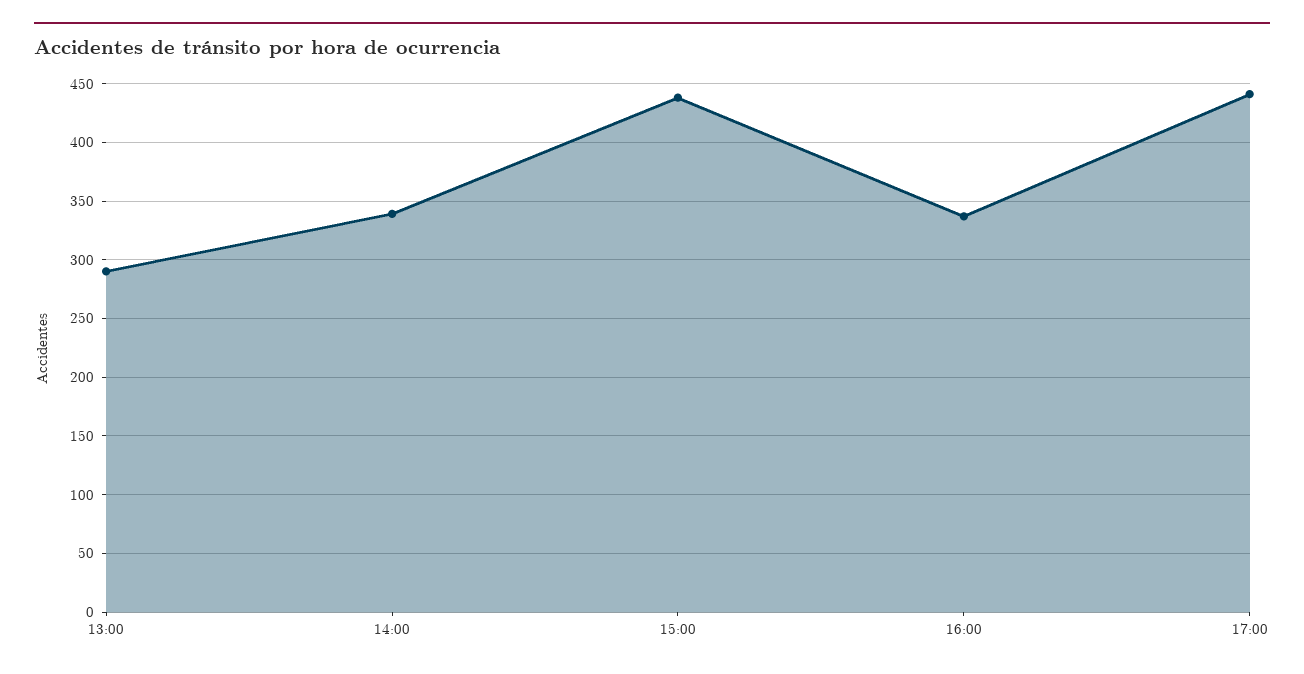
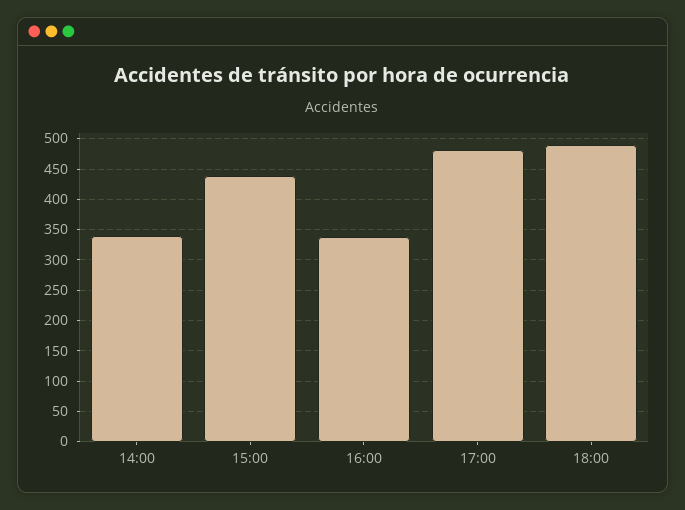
13:00: 290 -> none
17:00: 440 -> 480
18:00: none -> 490

